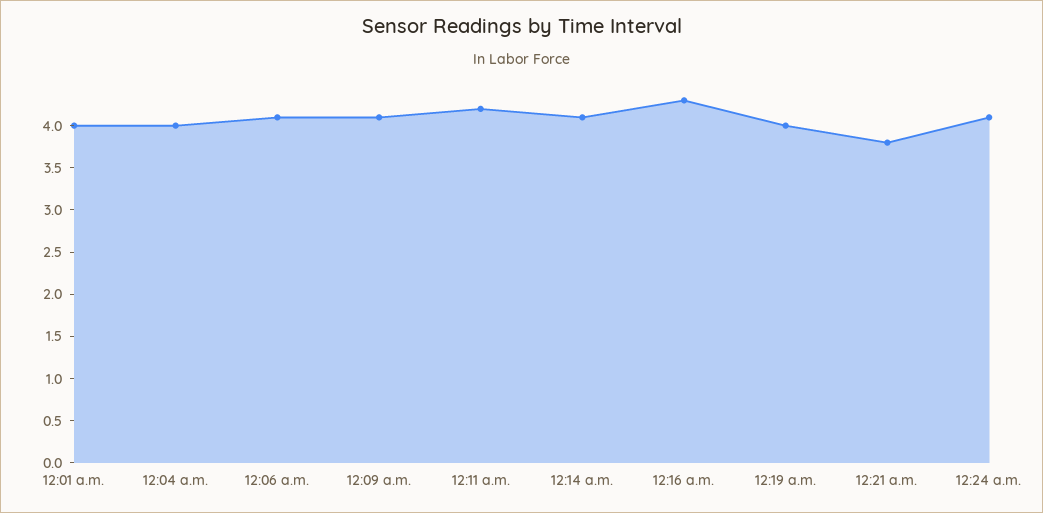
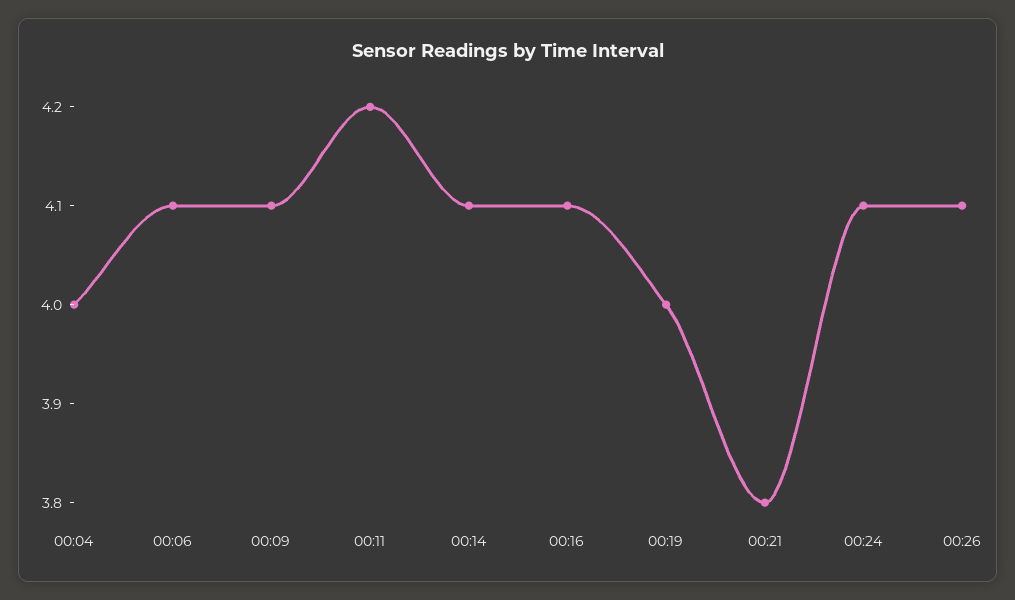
12:01 a.m.: 4 -> none
12:16 a.m.: 4.3 -> 4.1
00:26: none -> 4.1

